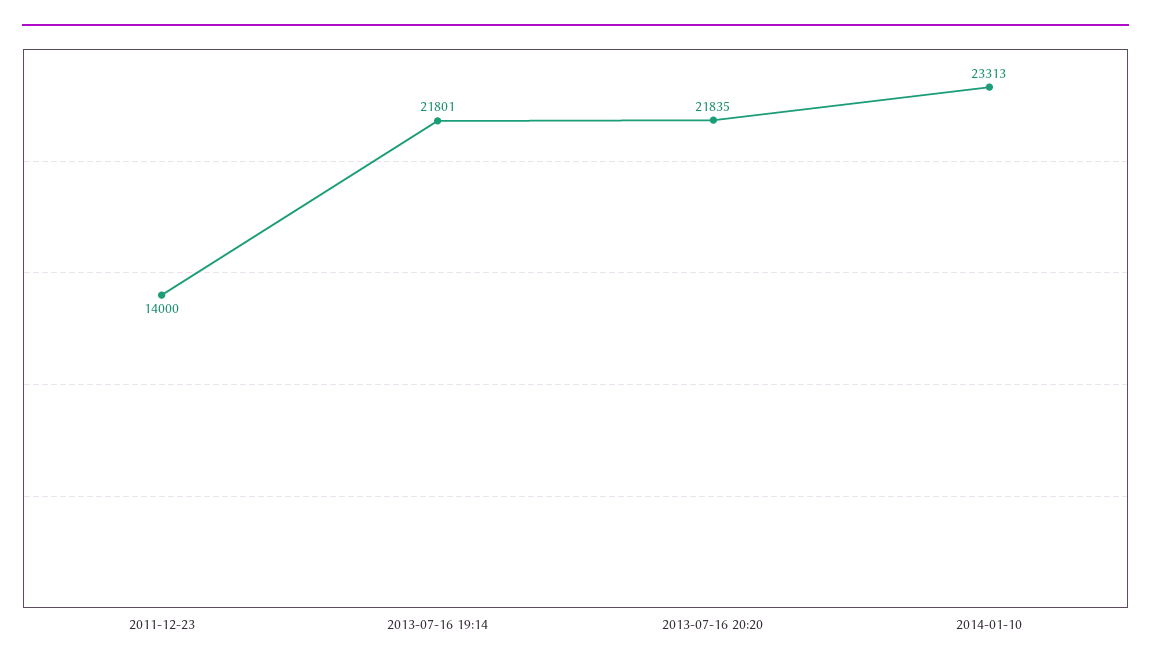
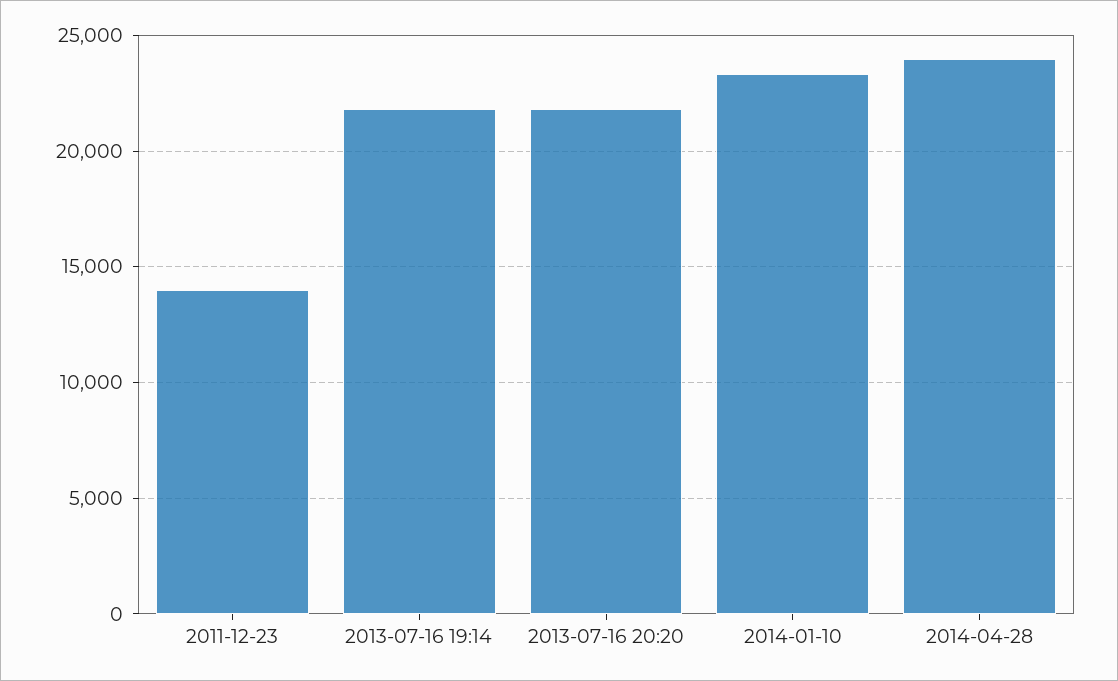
2014-04-28: none -> 24000

